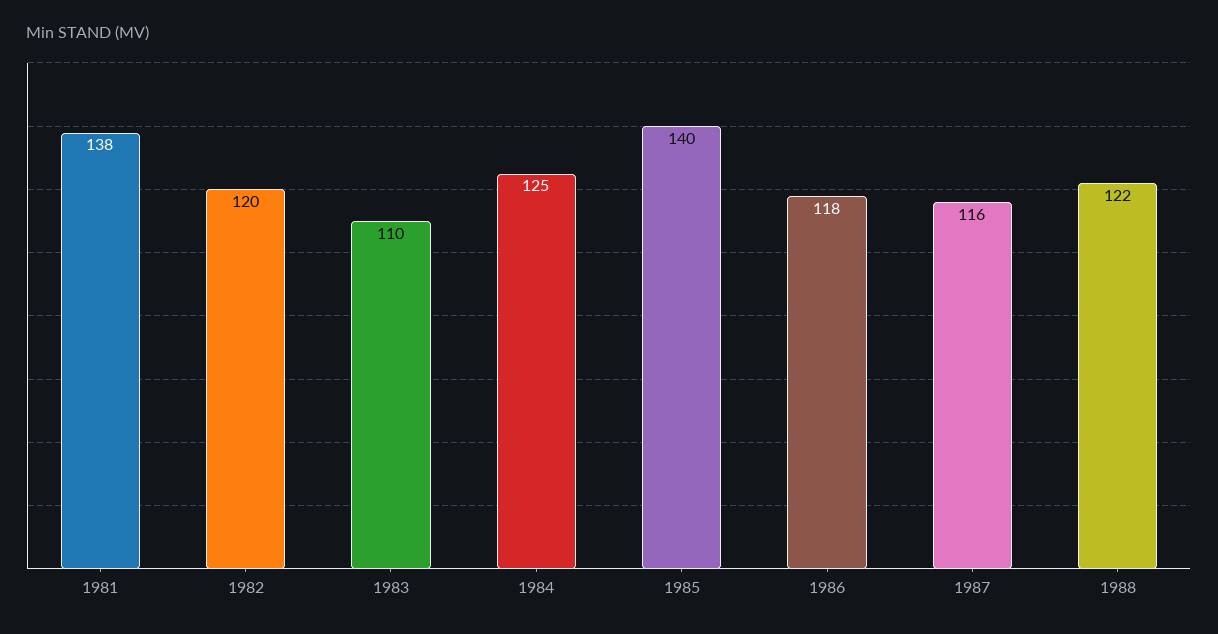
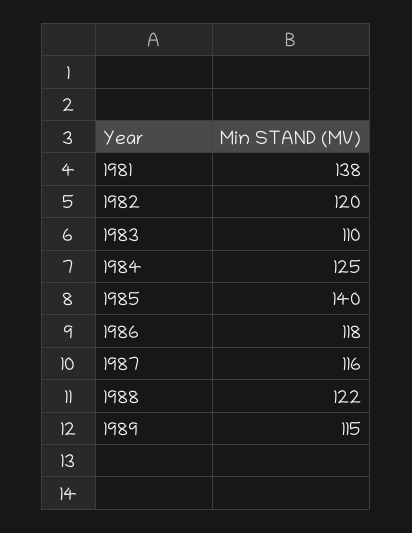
1989: none -> 115

